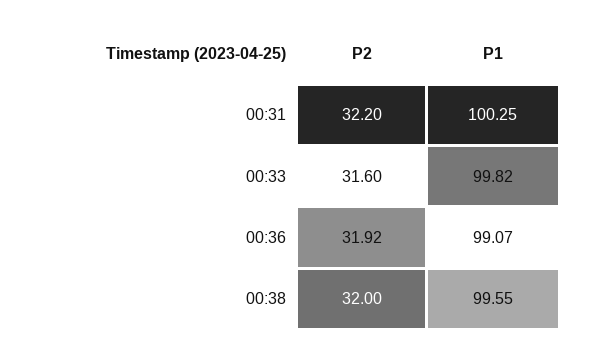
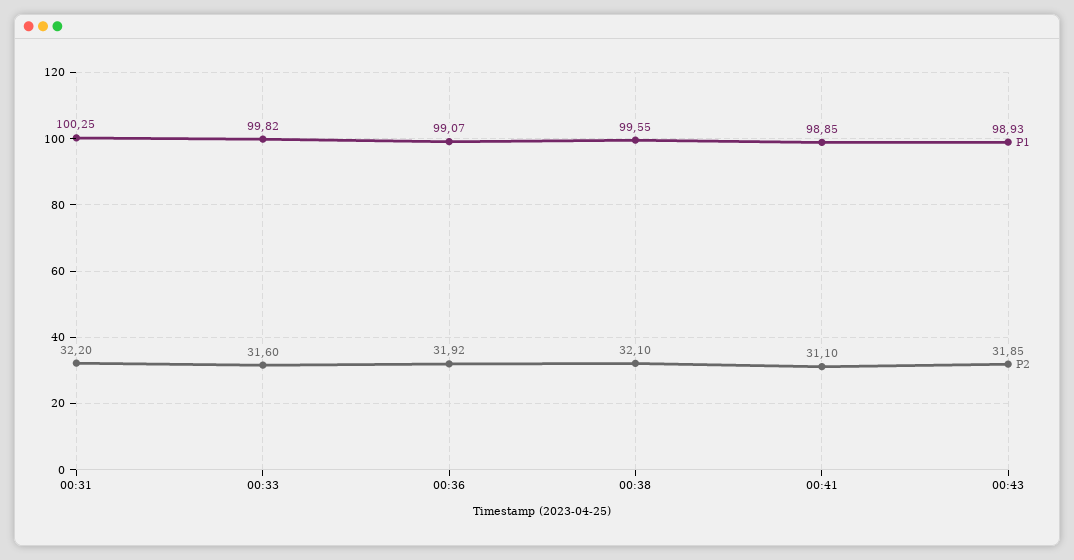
P2, 00:38: 32 -> 32.1
P1, 00:41: none -> 98.85
P2, 00:41: none -> 31.1
P1, 00:43: none -> 98.93
P2, 00:43: none -> 31.85

